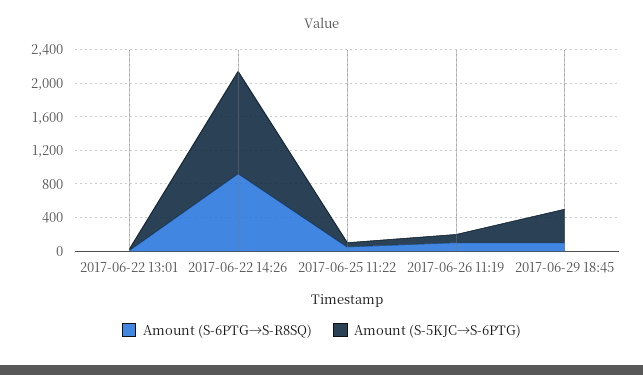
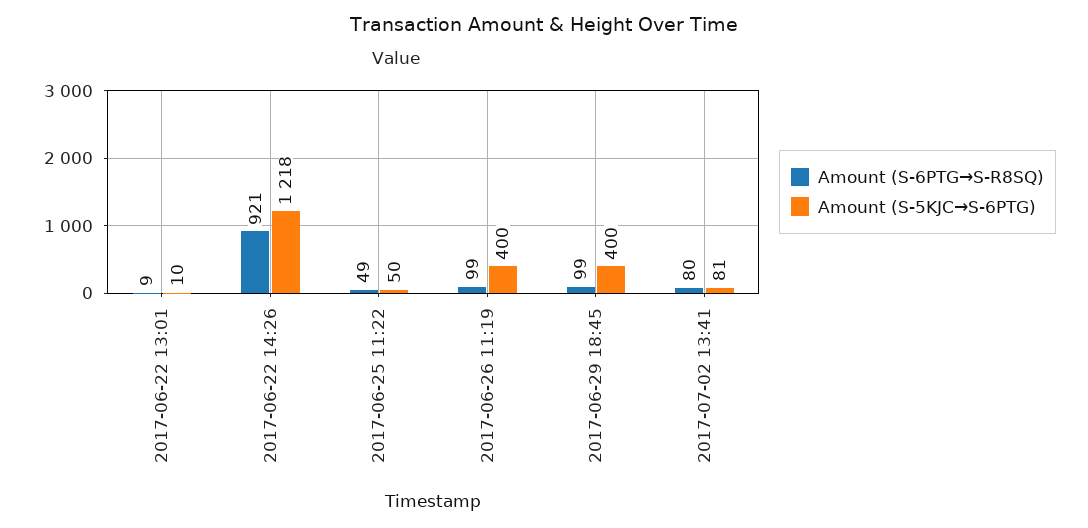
Amount (S-5KJC→S-6PTG), 2017-06-26 11:19: 100 -> 400
Amount (S-6PTG→S-R8SQ), 2017-07-02 13:41: none -> 80
Amount (S-5KJC→S-6PTG), 2017-07-02 13:41: none -> 81

